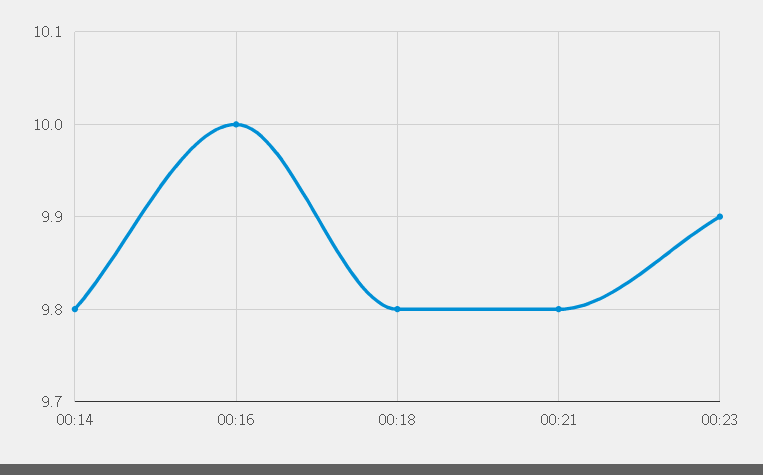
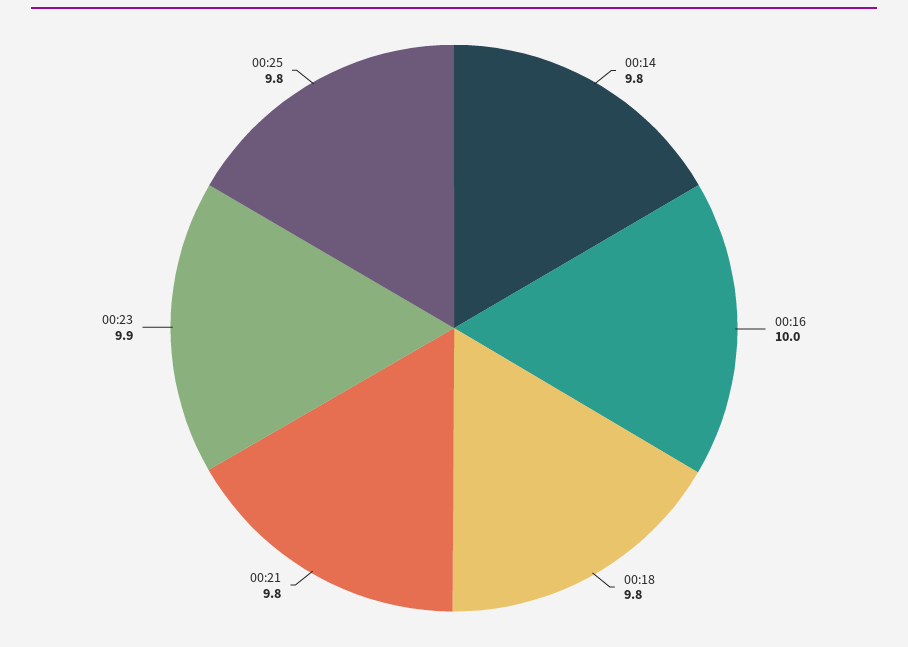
00:25: none -> 9.8

